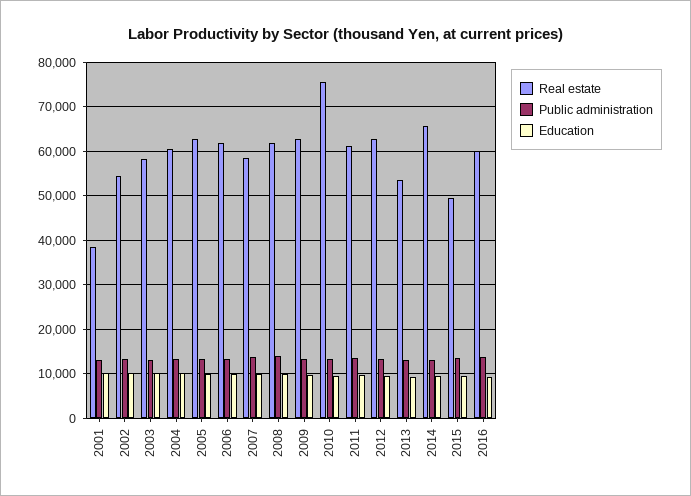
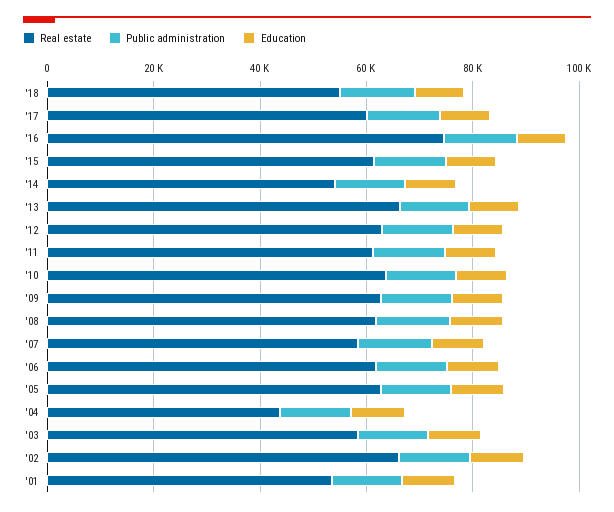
Real estate, 2001: 38000 -> 55000
Real estate, 2002: 54000 -> 65000
Real estate, 2004: 60000 -> 45000
Real estate, 2010: 76000 -> 65000
Real estate, 2013: 54000 -> 65000
Real estate, 2014: 66000 -> 55000
Real estate, 2015: 50000 -> 60000
Real estate, 2016: 60000 -> 75000
Real estate, '18: none -> 55000
Public administration, '18: none -> 15000
Education, '18: none -> 10000
Real estate, '17: none -> 60000
Public administration, '17: none -> 15000
Education, '17: none -> 10000

